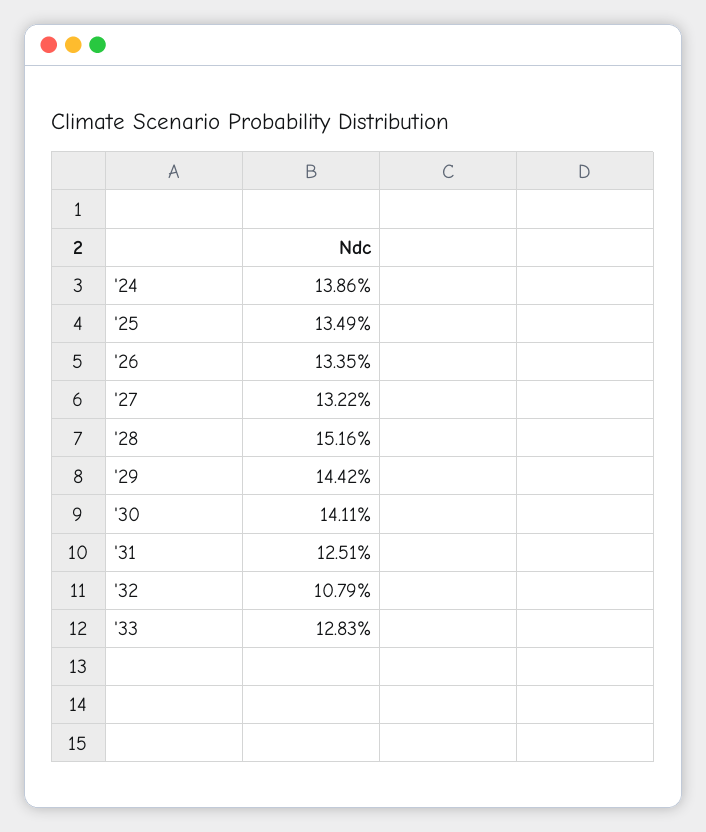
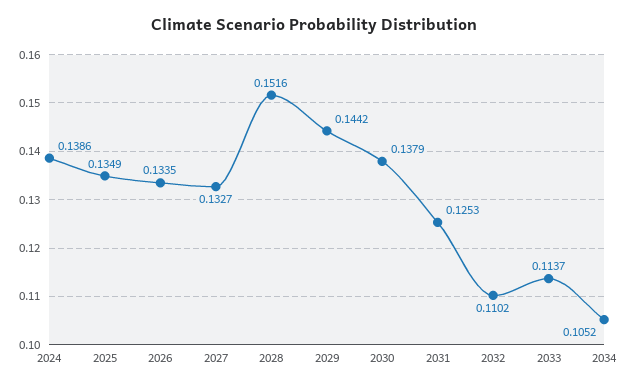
'27: 0.1322 -> 0.1327
'30: 0.1411 -> 0.1379
'31: 0.1251 -> 0.1253
'32: 0.1079 -> 0.1102
'33: 0.1283 -> 0.1137
2034: none -> 0.1052

